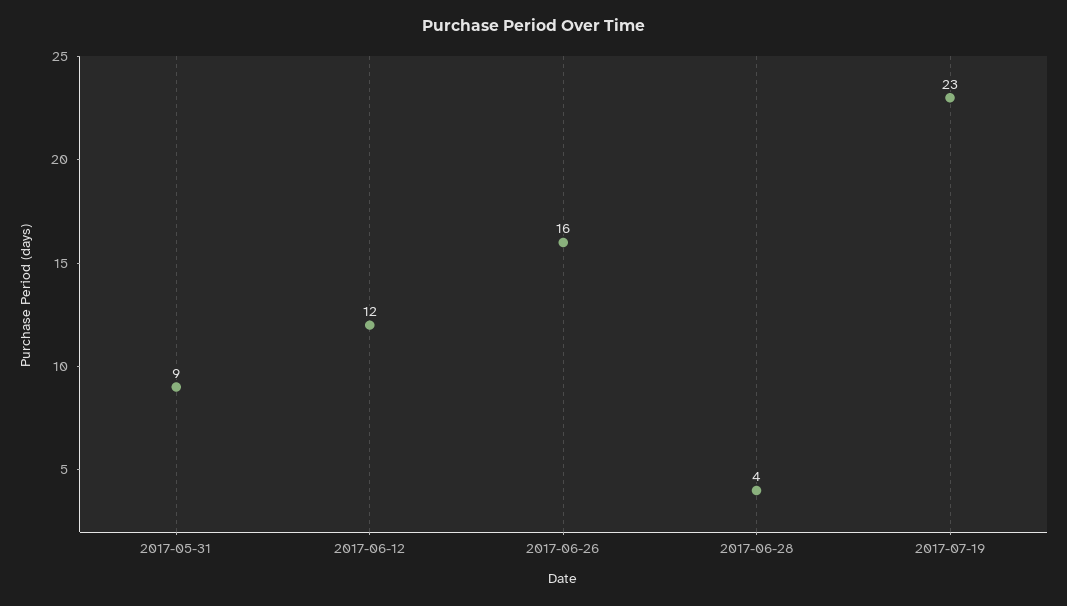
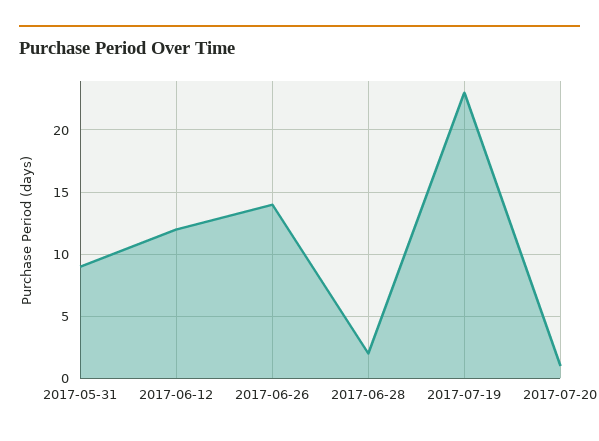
2017-06-26: 16 -> 14
2017-06-28: 4 -> 2
2017-07-20: none -> 1

